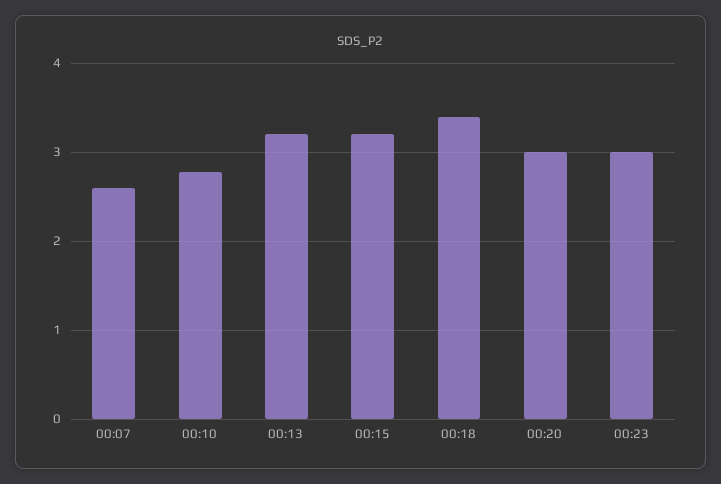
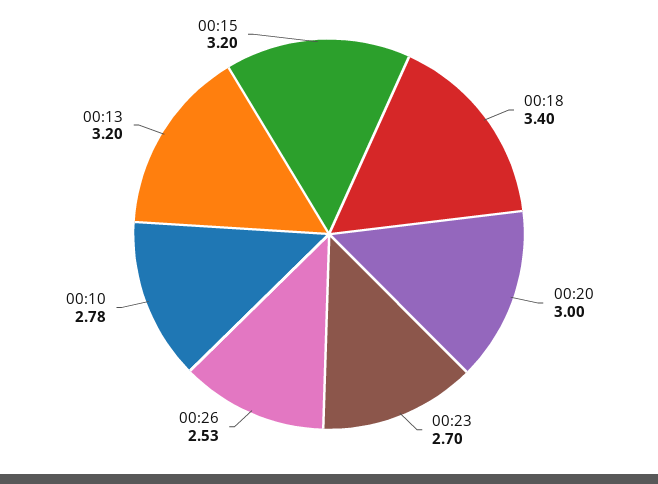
00:07: 2.6 -> none
00:23: 3 -> 2.7
00:26: none -> 2.53

